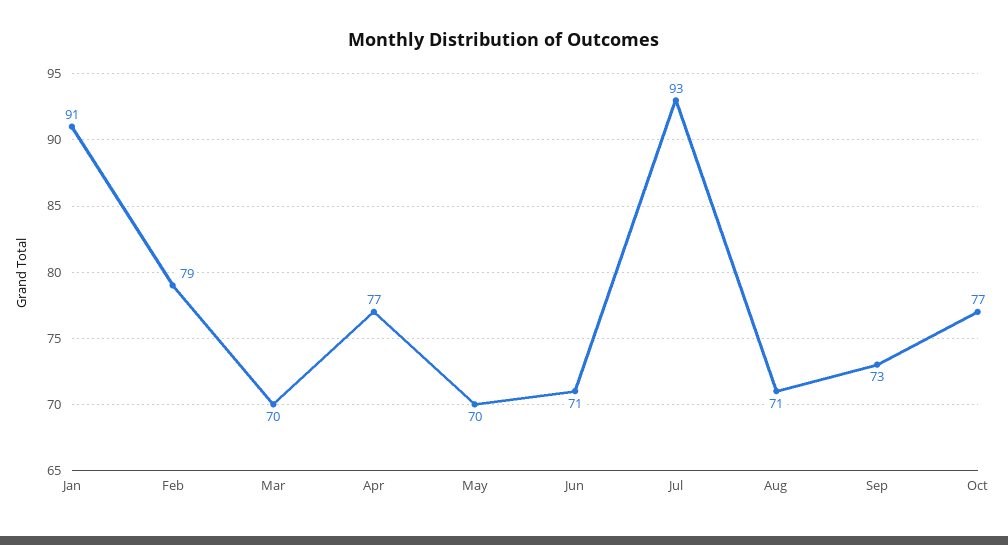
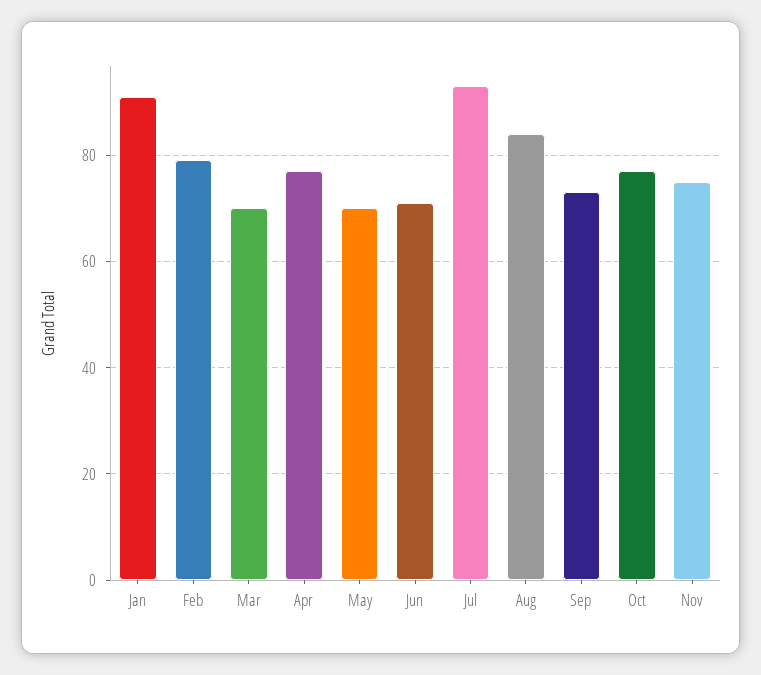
Aug: 71 -> 85
Nov: none -> 75

